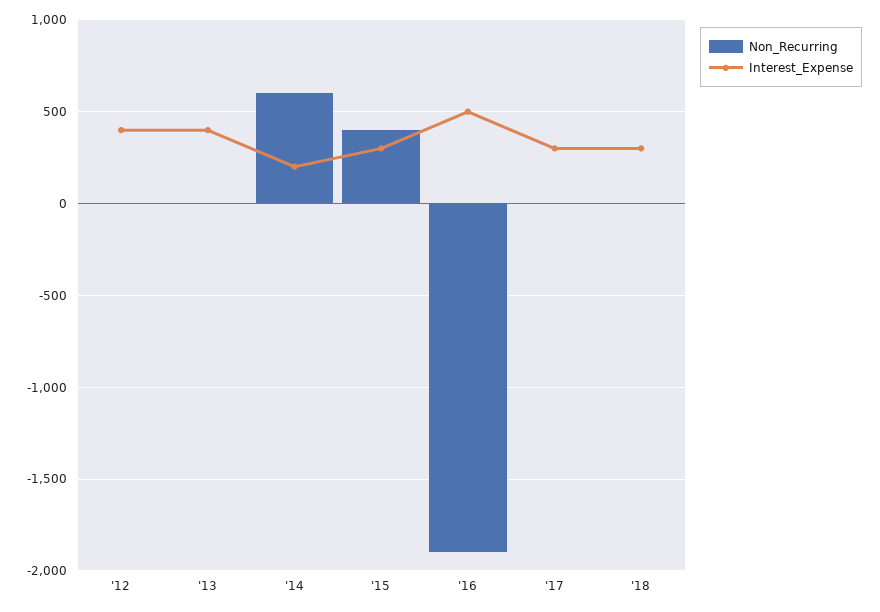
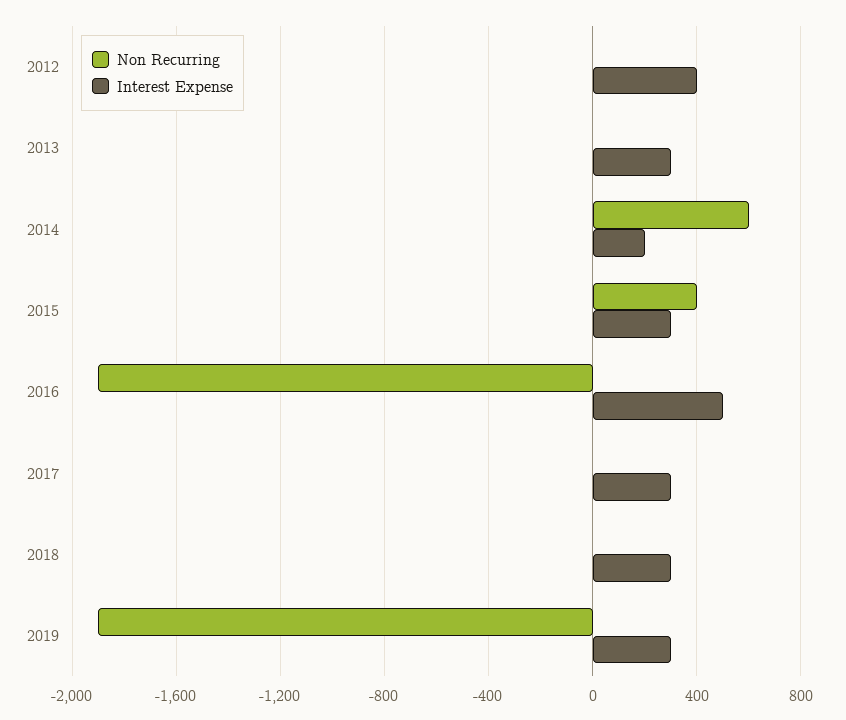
Interest_Expense, '13: 400 -> 300
Non_Recurring, 2019: none -> -1900
Interest_Expense, 2019: none -> 300

